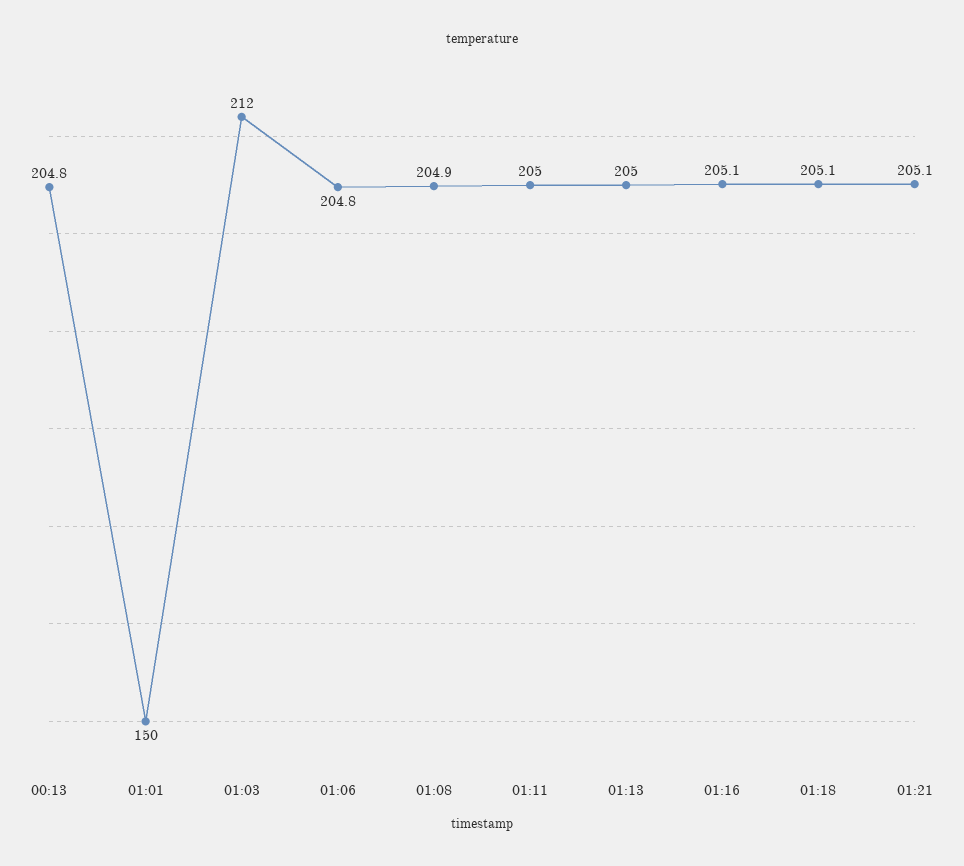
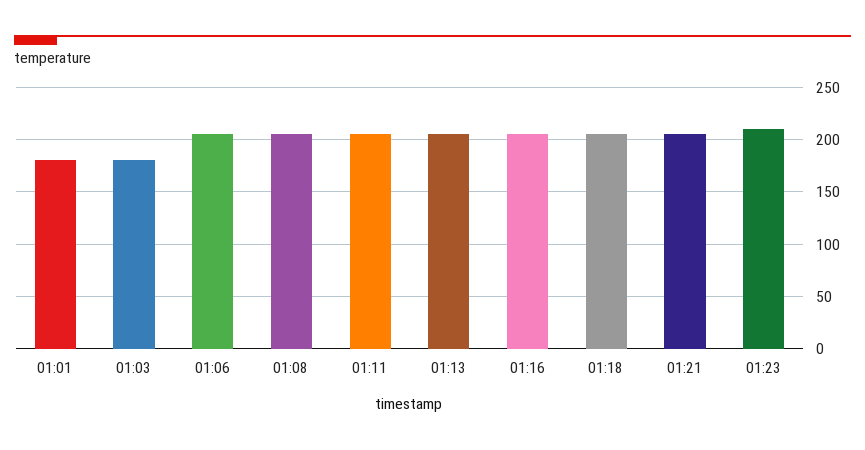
00:13: 204.8 -> none
01:01: 150 -> 180
01:03: 212 -> 180
01:23: none -> 210

